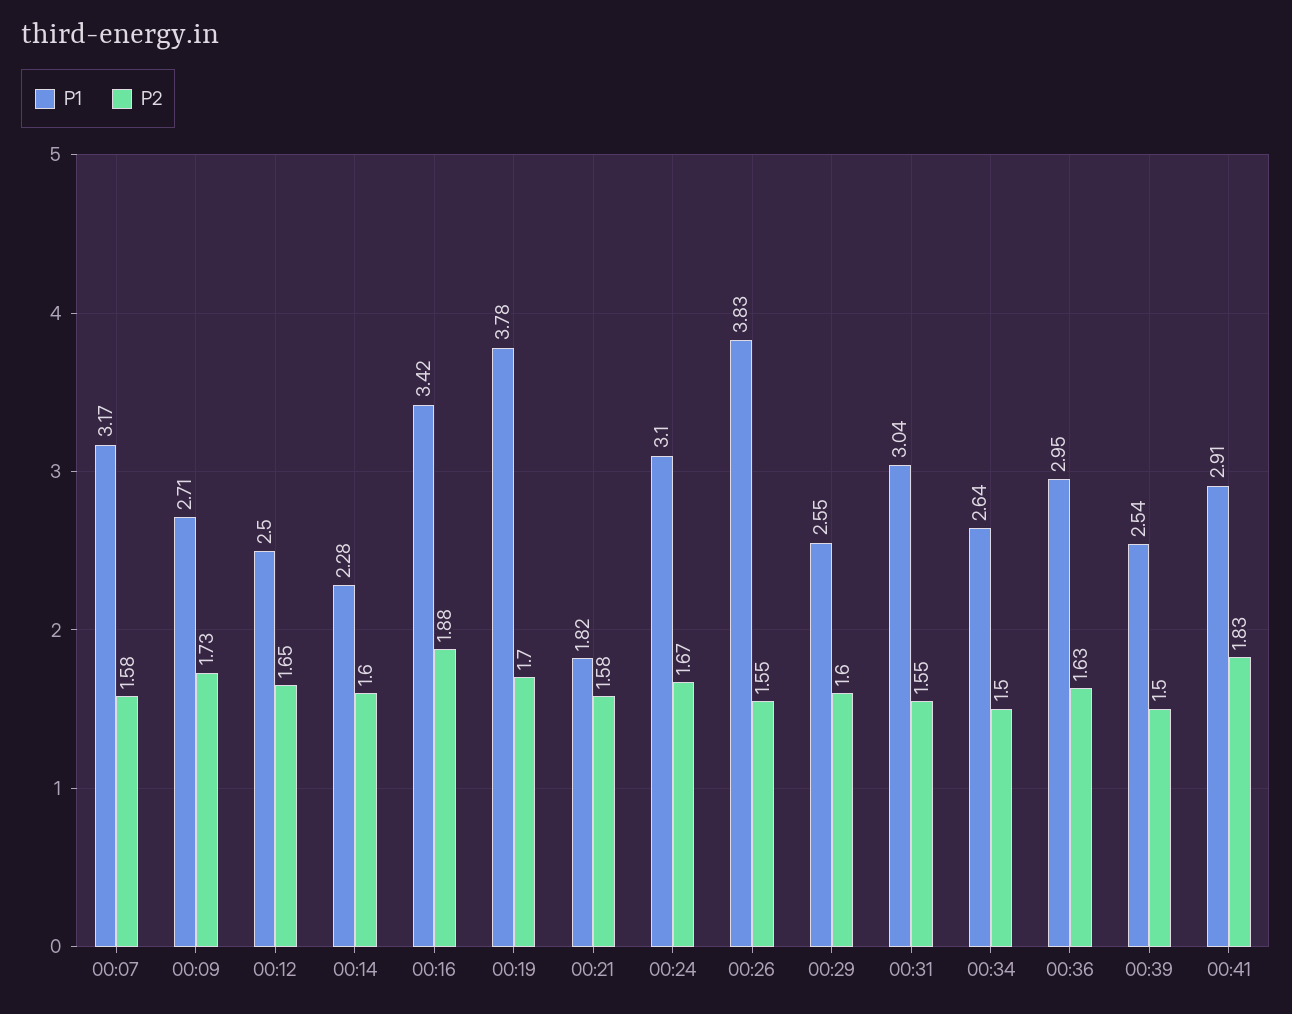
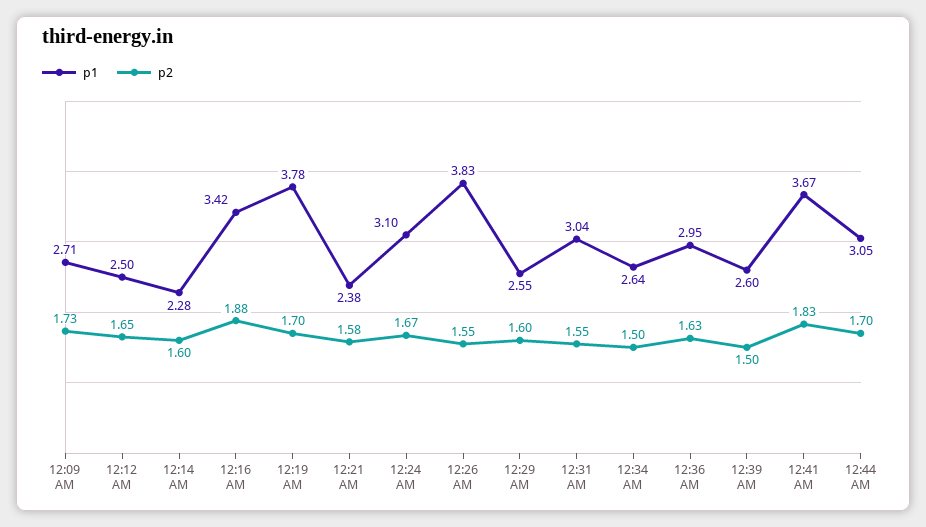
P1, 00:07: 3.17 -> none
P2, 00:07: 1.58 -> none
P1, 00:21: 1.82 -> 2.38
P1, 00:39: 2.54 -> 2.6
P1, 00:41: 2.91 -> 3.67
P1, 12:44 AM: none -> 3.05
P2, 12:44 AM: none -> 1.7

